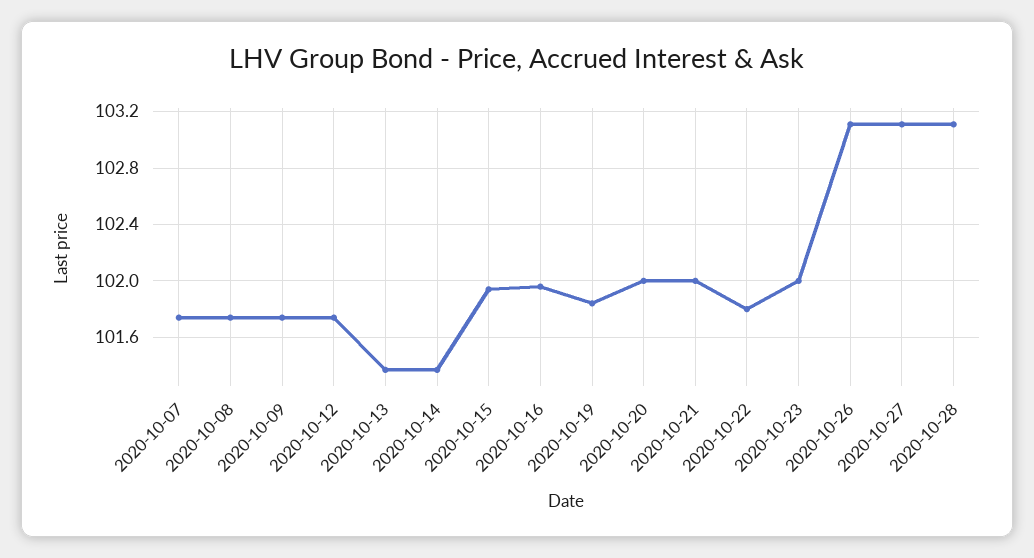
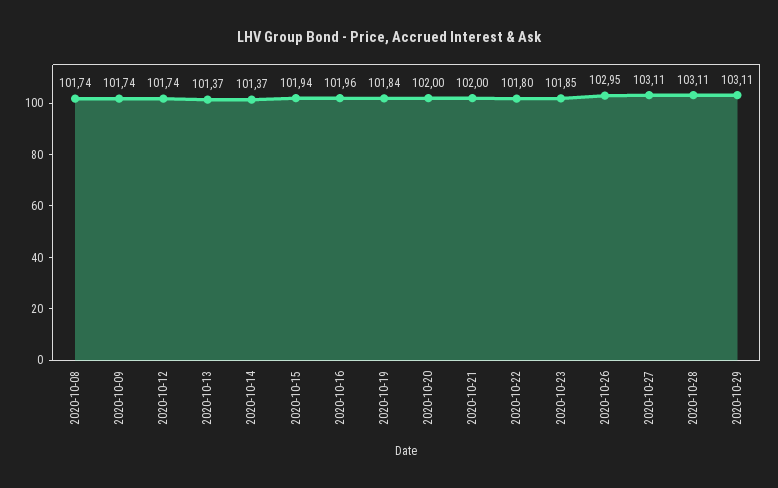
2020-10-07: 101.75 -> none
2020-10-23: 102 -> 101.85
2020-10-26: 103.1 -> 102.95
2020-10-29: none -> 103.11

